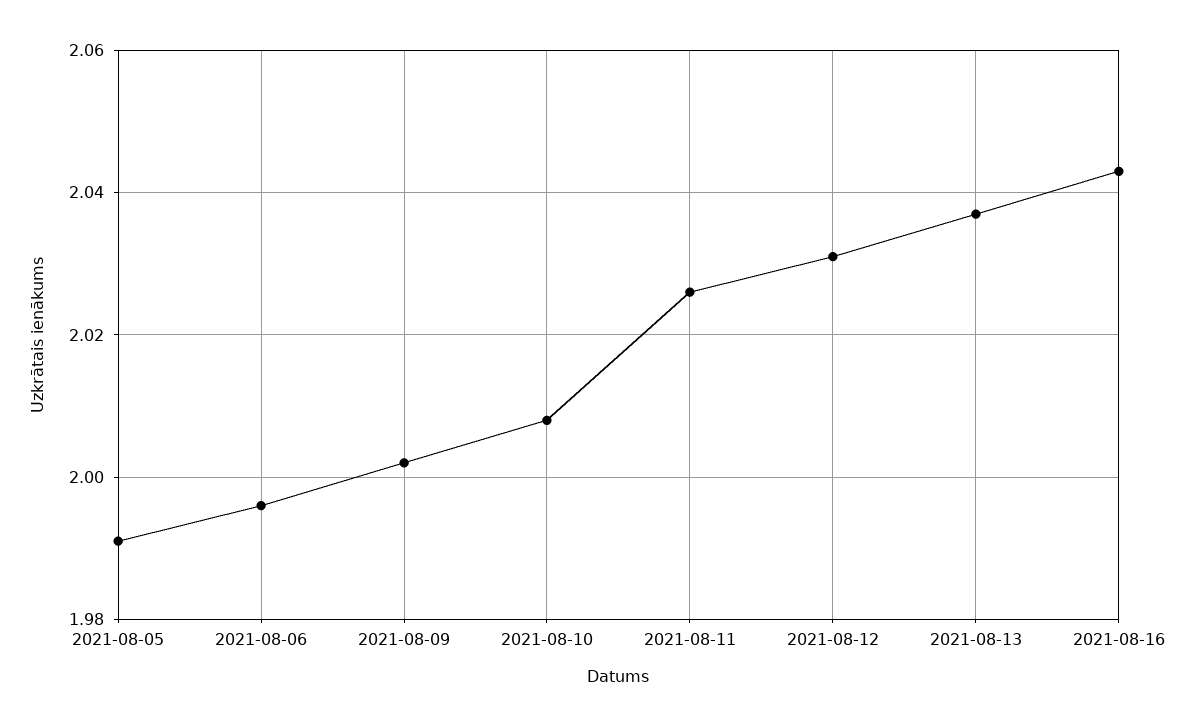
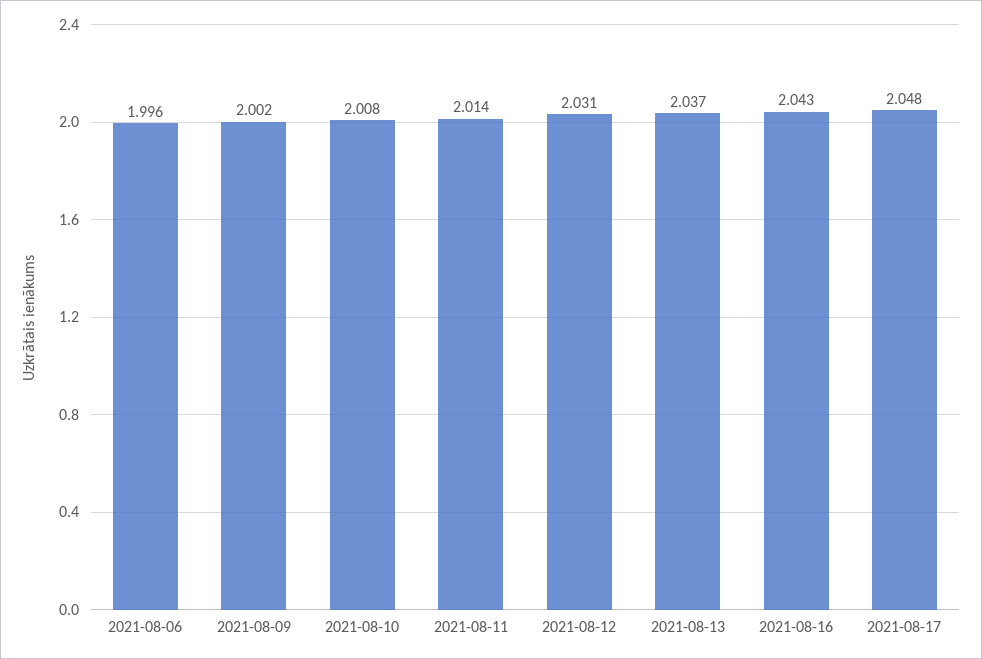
2021-08-05: 1.99 -> none
2021-08-11: 2.025 -> 2.014
2021-08-17: none -> 2.048

